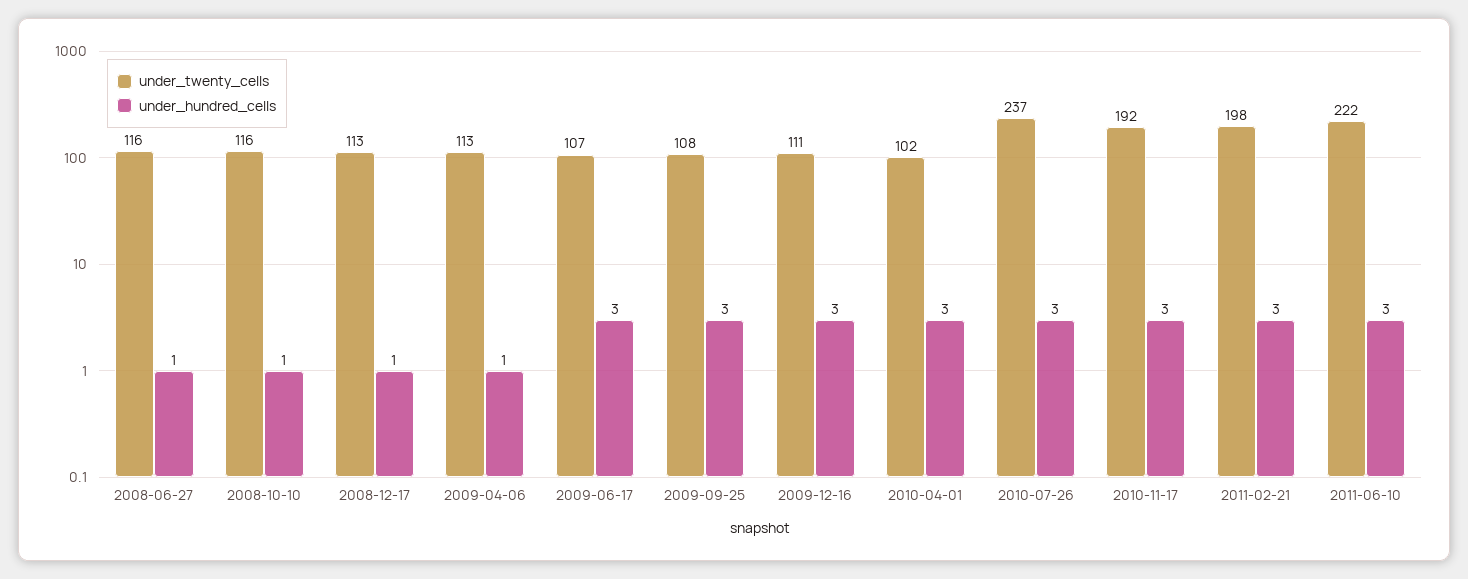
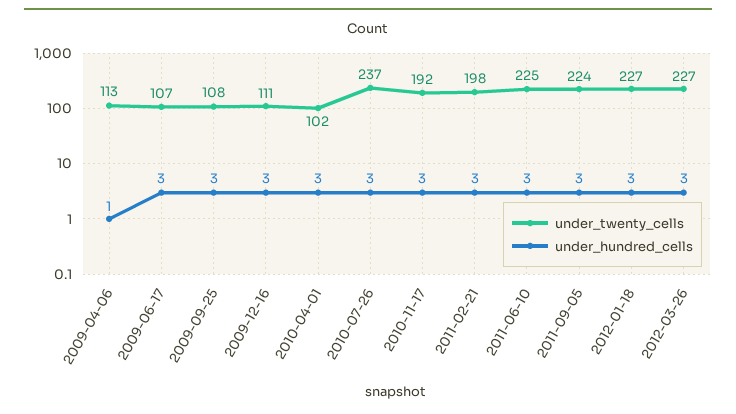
under_twenty_cells, 2008-06-27: 116 -> none
under_hundred_cells, 2008-06-27: 1 -> none
under_twenty_cells, 2008-10-10: 116 -> none
under_hundred_cells, 2008-10-10: 1 -> none
under_twenty_cells, 2008-12-17: 113 -> none
under_hundred_cells, 2008-12-17: 1 -> none
under_twenty_cells, 2011-06-10: 222 -> 225
under_twenty_cells, 2011-09-05: none -> 224
under_hundred_cells, 2011-09-05: none -> 3
under_twenty_cells, 2012-01-18: none -> 227
under_hundred_cells, 2012-01-18: none -> 3
under_twenty_cells, 2012-03-26: none -> 227
under_hundred_cells, 2012-03-26: none -> 3

